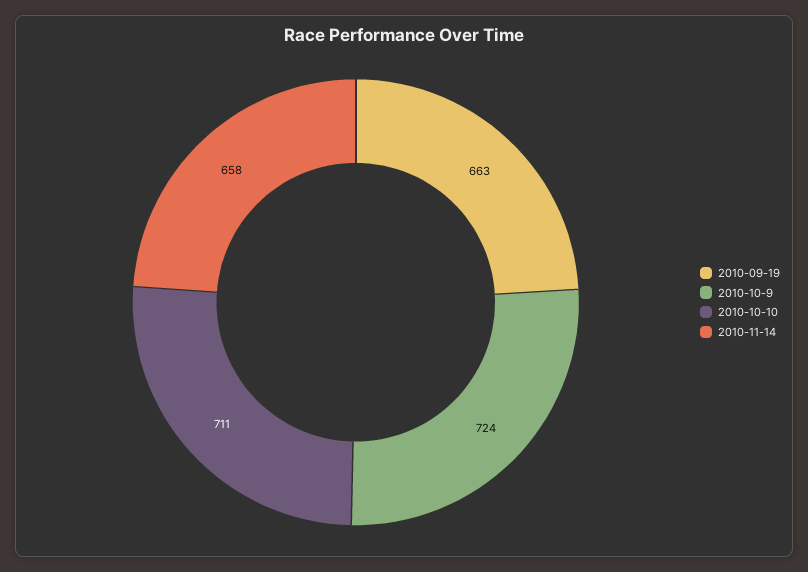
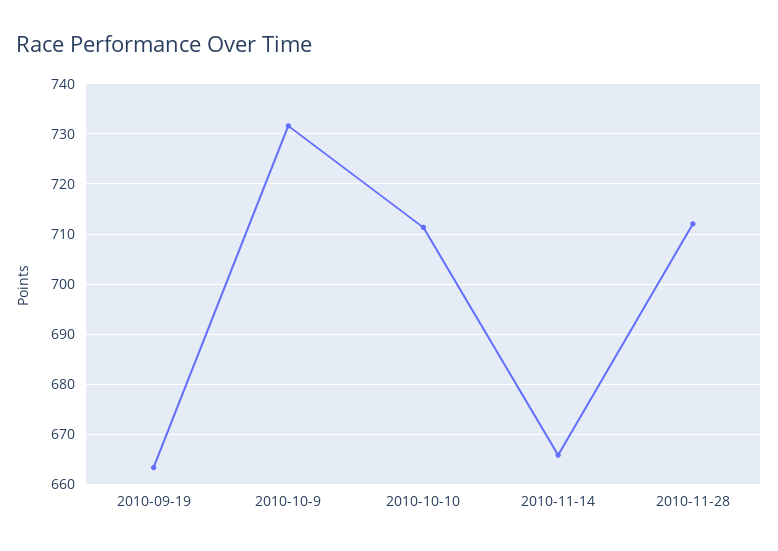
2010-10-9: 724 -> 732
2010-11-14: 658 -> 666
2010-11-28: none -> 712

